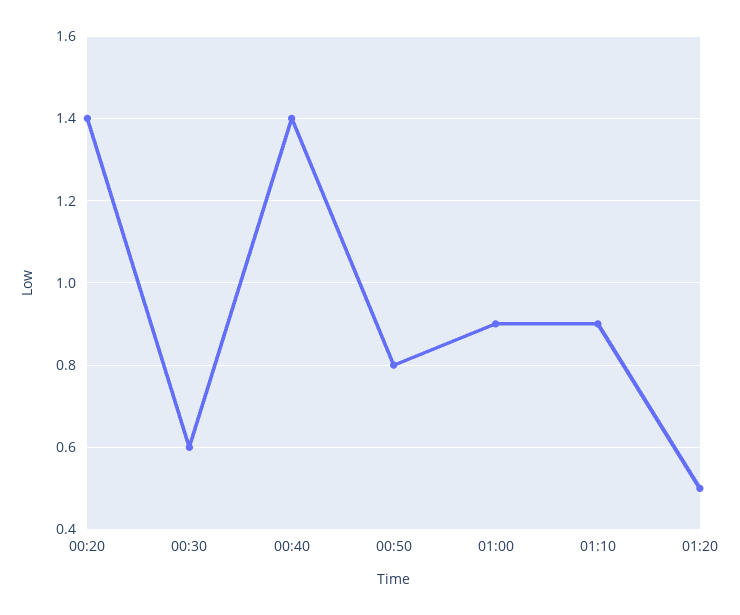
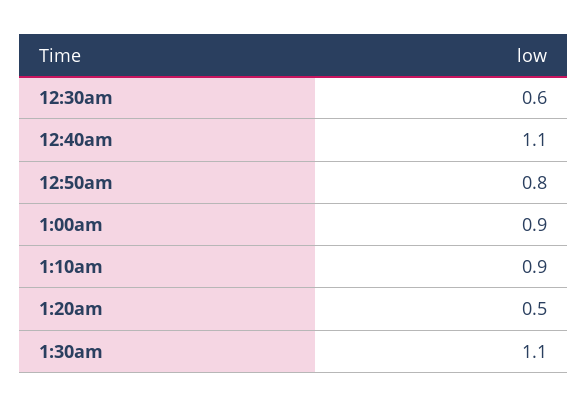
00:20: 1.4 -> none
00:40: 1.4 -> 1.1
1:30am: none -> 1.1

